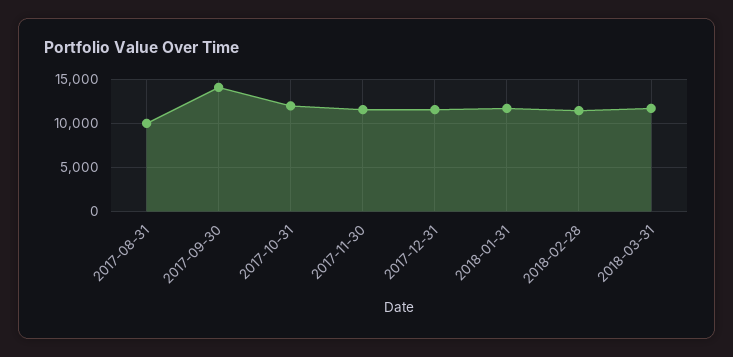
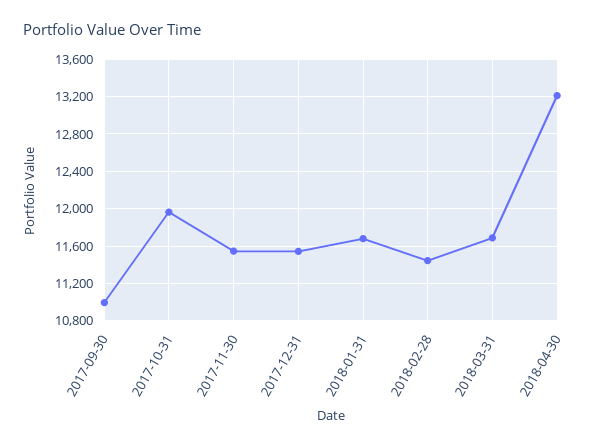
2017-08-31: 10000 -> none
2017-09-30: 14000 -> 11000
2018-04-30: none -> 13200

